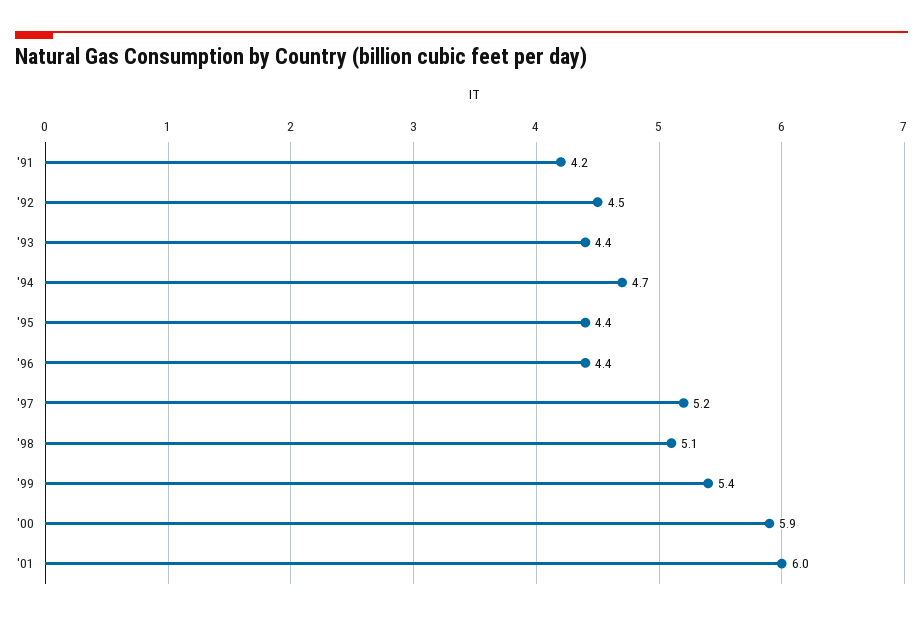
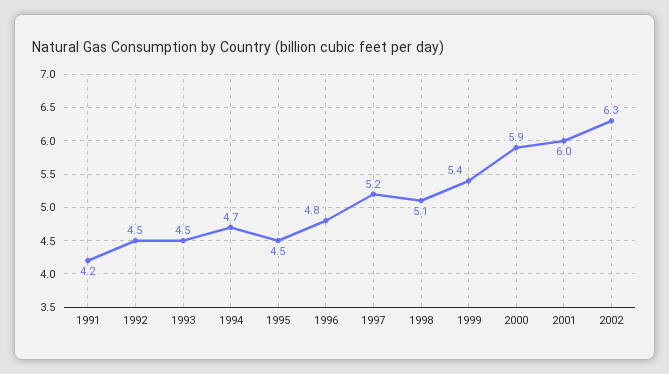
'93: 4.4 -> 4.5
'95: 4.4 -> 4.5
'96: 4.4 -> 4.8
2002: none -> 6.3

